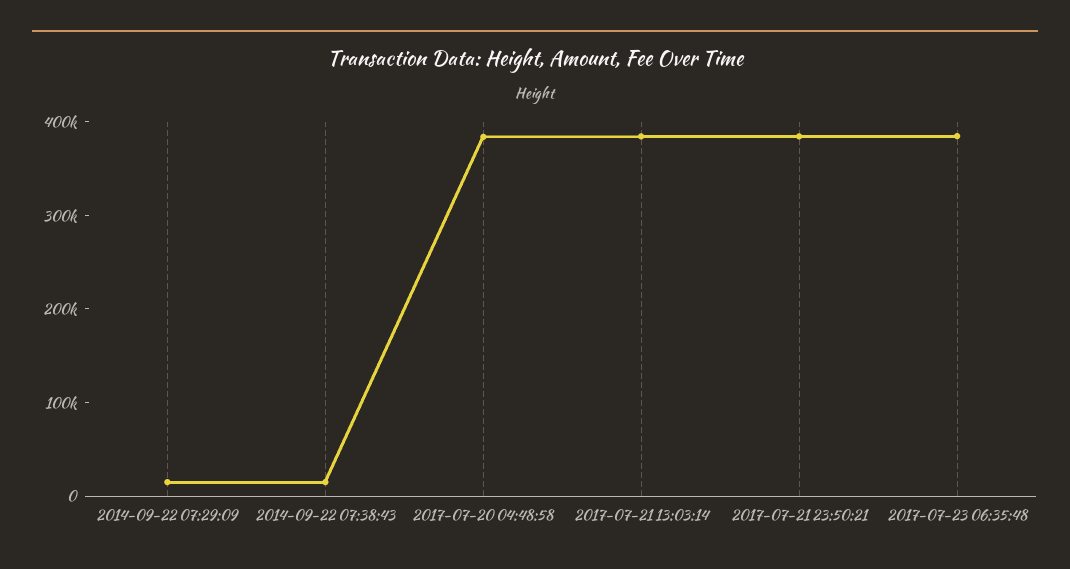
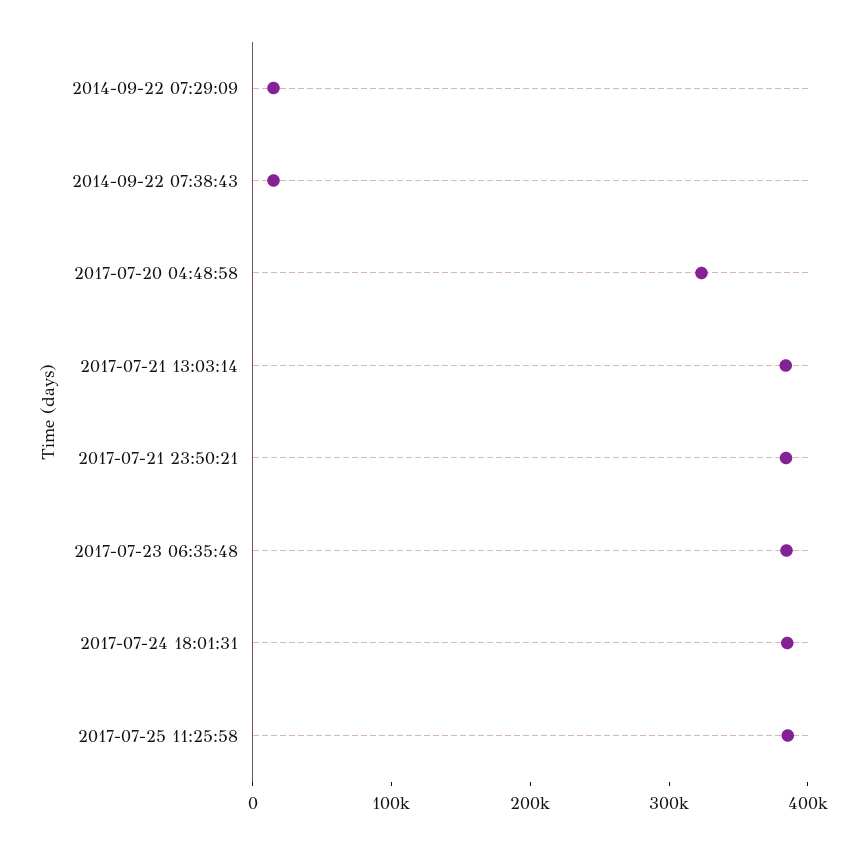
2017-07-20 04:48:58: 380000 -> 320000
2017-07-24 18:01:31: none -> 380000
2017-07-25 11:25:58: none -> 380000

